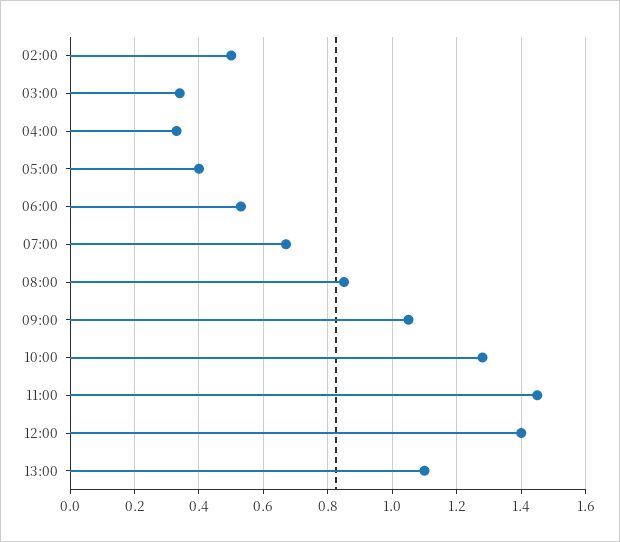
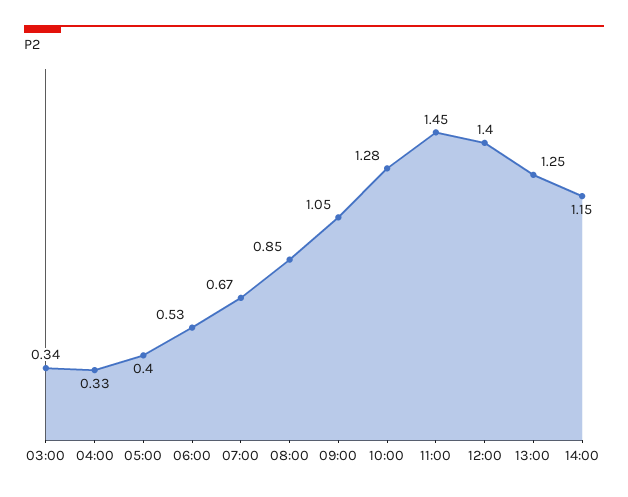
02:00: 0.5 -> none
13:00: 1.1 -> 1.25
14:00: none -> 1.15

